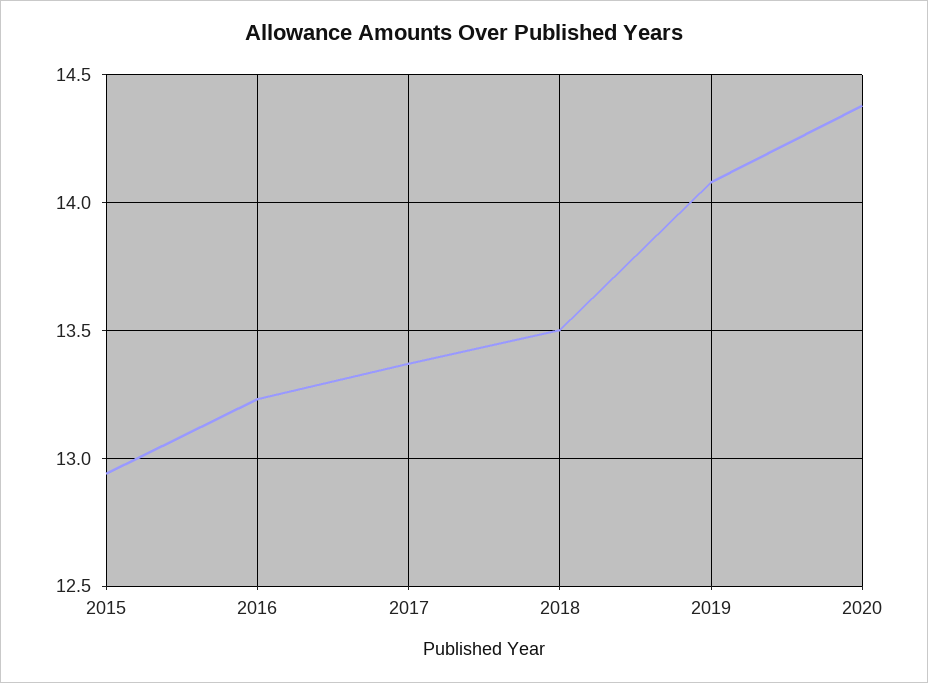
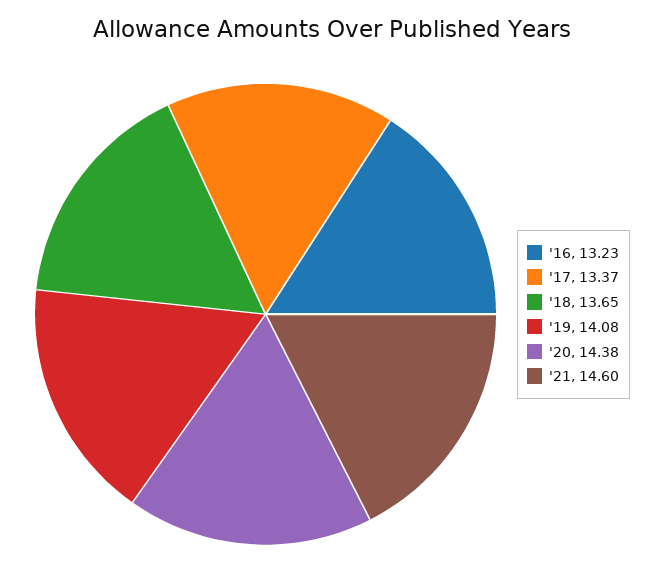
2015: 12.95 -> none
2018: 13.5 -> 13.65
'21: none -> 14.6

